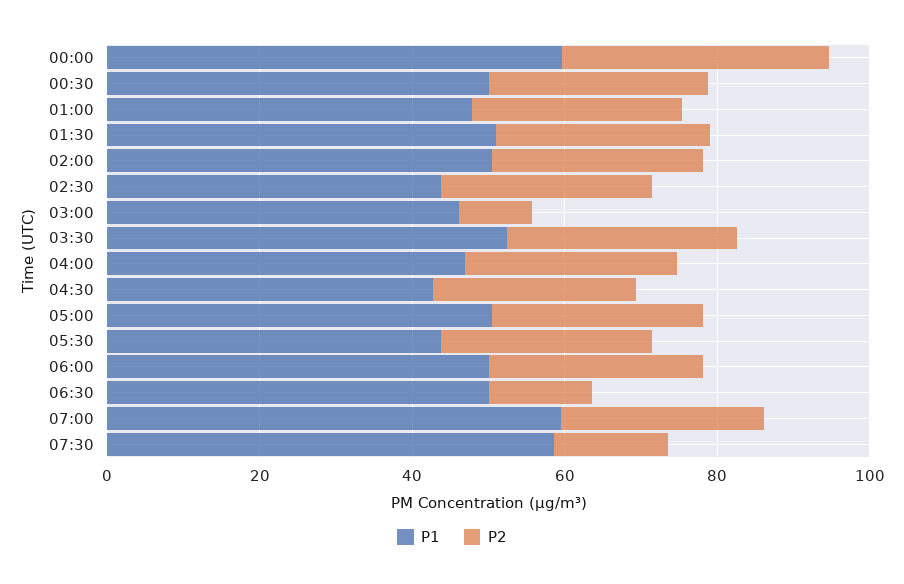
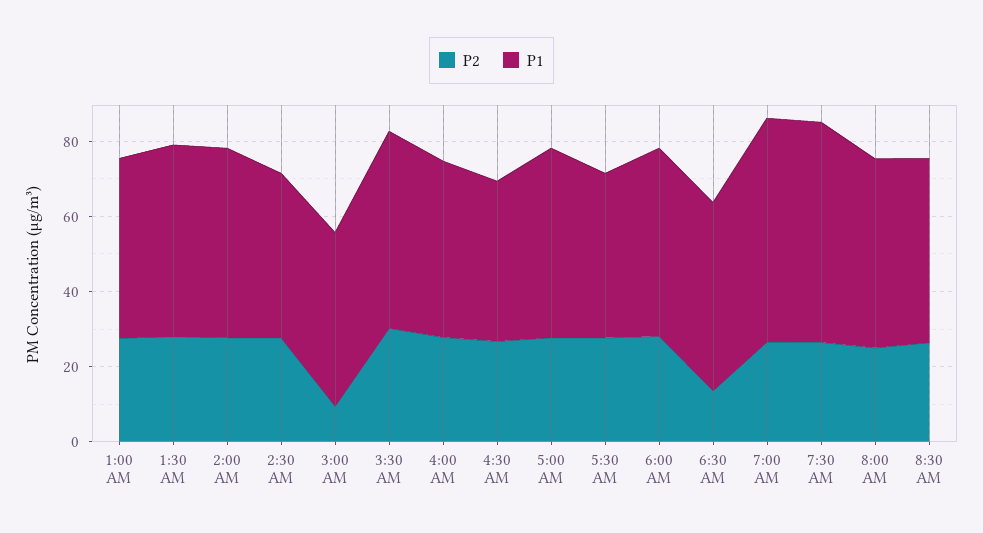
P1, 00:00: 60 -> none
P2, 00:00: 35 -> none
P1, 00:30: 50 -> none
P2, 00:30: 30 -> none
P2, 07:30: 15 -> 25
P2, 8:00 AM: none -> 25
P1, 8:00 AM: none -> 50
P2, 8:30 AM: none -> 25
P1, 8:30 AM: none -> 50

